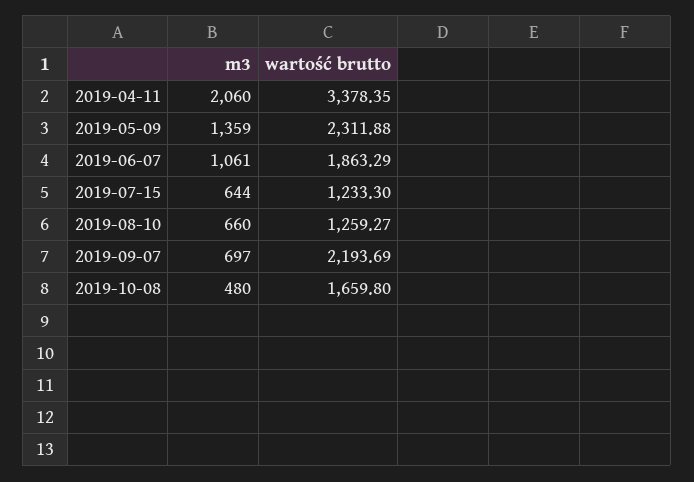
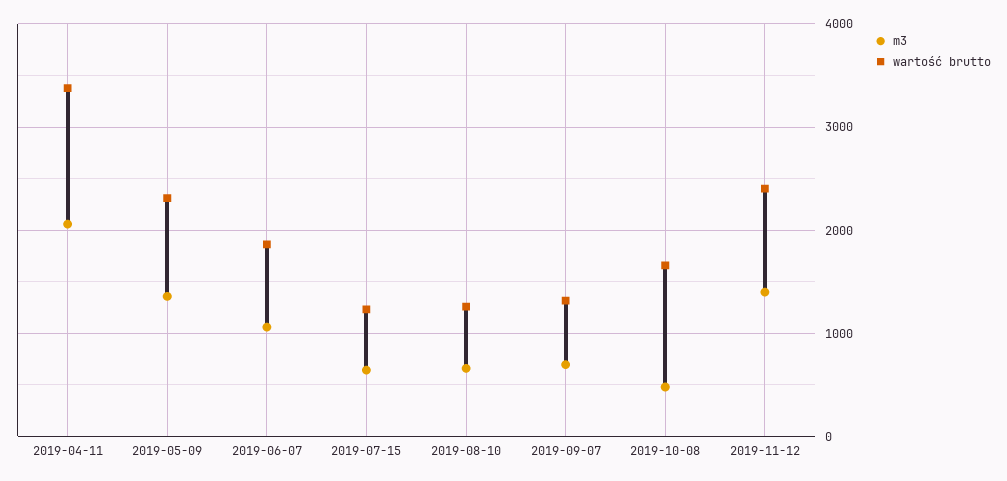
wartość brutto, 2019-09-07: 2193.69 -> 1300
m3, 2019-11-12: none -> 1400
wartość brutto, 2019-11-12: none -> 2400

